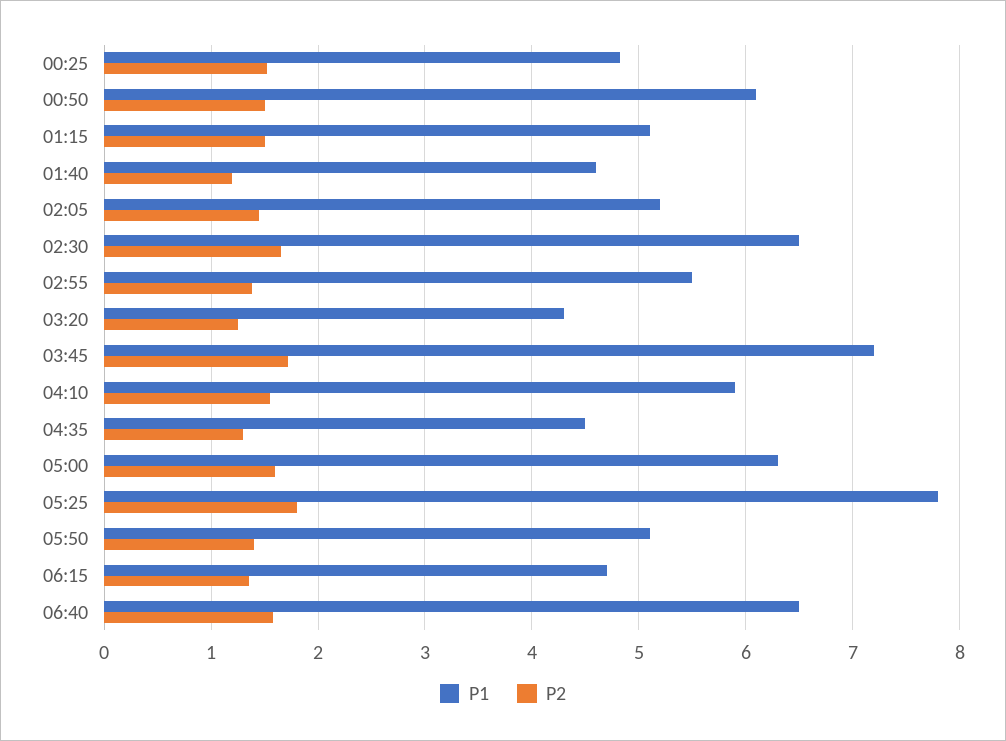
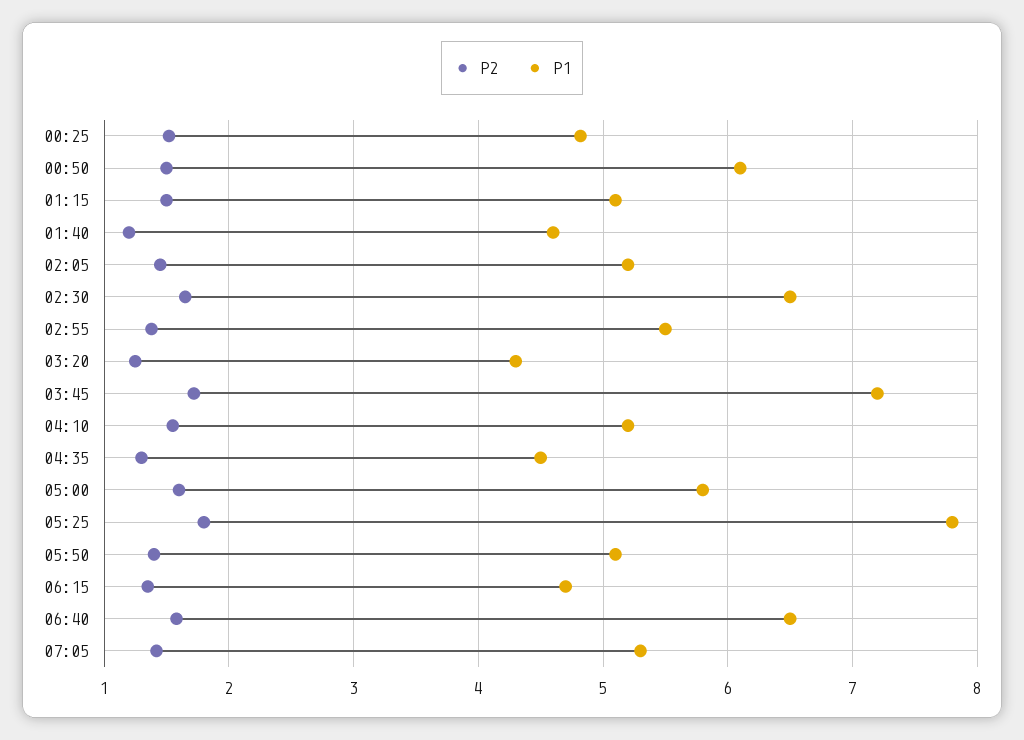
P1, 04:10: 5.9 -> 5.2
P1, 05:00: 6.3 -> 5.8
P2, 07:05: none -> 1.4
P1, 07:05: none -> 5.3

